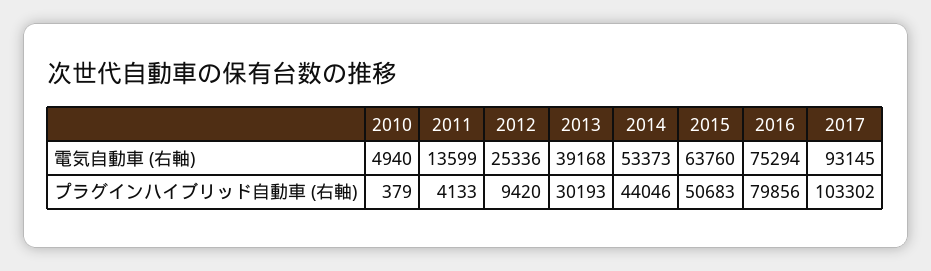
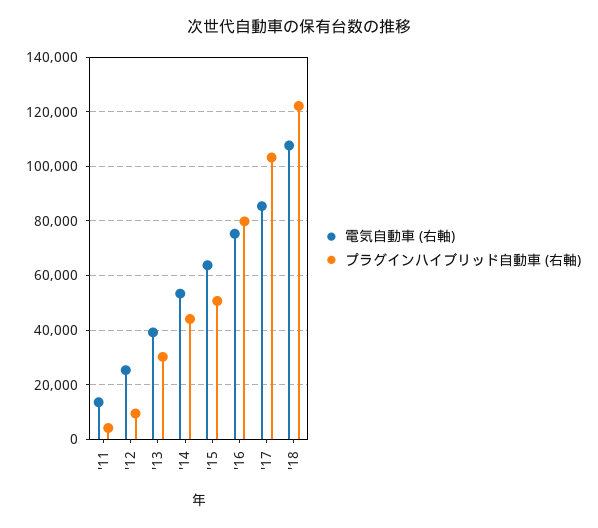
電気自動車 (右軸), 2010: 4940 -> none
電気自動車 (右軸), 2017: 93145 -> 85000
プラグインハイブリッド自動車 (右軸), 2010: 379 -> none
電気自動車 (右軸), '18: none -> 107500
プラグインハイブリッド自動車 (右軸), '18: none -> 122500

